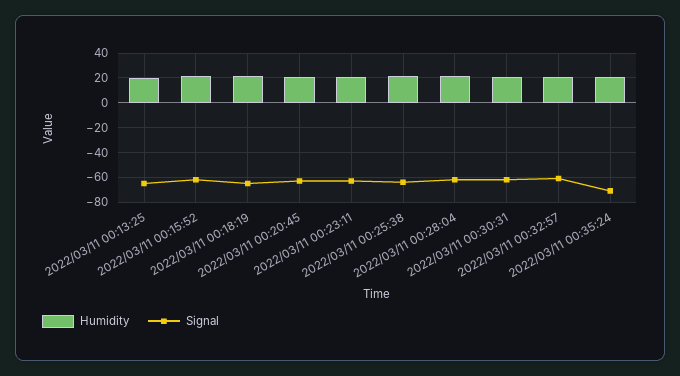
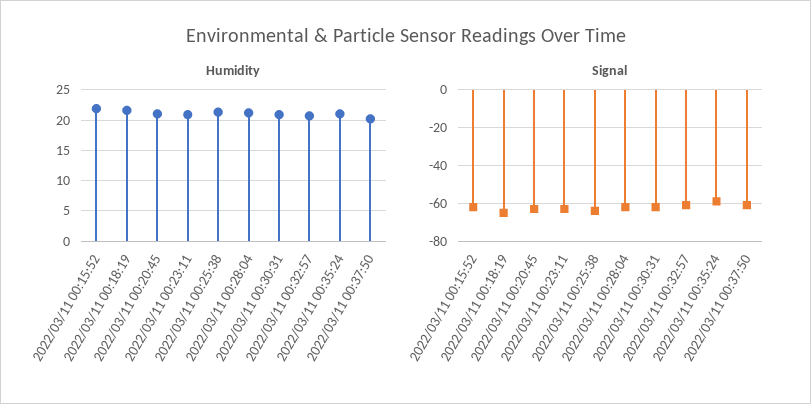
Humidity, 2022/03/11 00:13:25: 20 -> none
Signal, 2022/03/11 00:13:25: -65 -> none
Signal, 2022/03/11 00:35:24: -70 -> -60
Humidity, 2022/03/11 00:37:50: none -> 20
Signal, 2022/03/11 00:37:50: none -> -60

